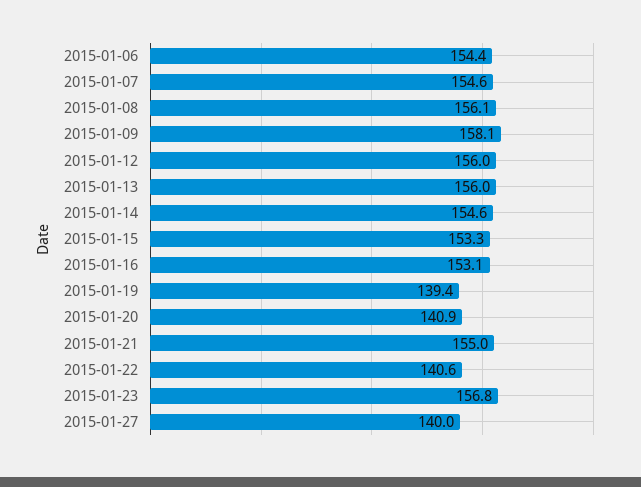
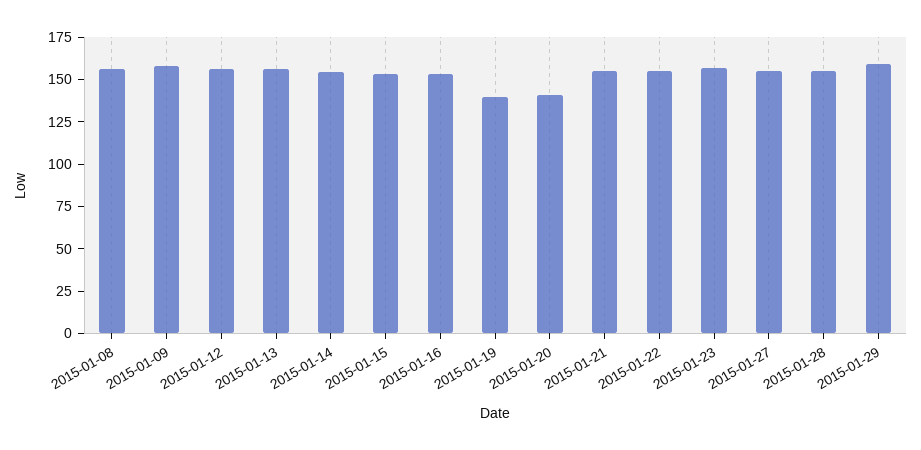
2015-01-06: 154.4 -> none
2015-01-07: 154.6 -> none
2015-01-22: 140.6 -> 155
2015-01-27: 140 -> 155
2015-01-28: none -> 155
2015-01-29: none -> 160

